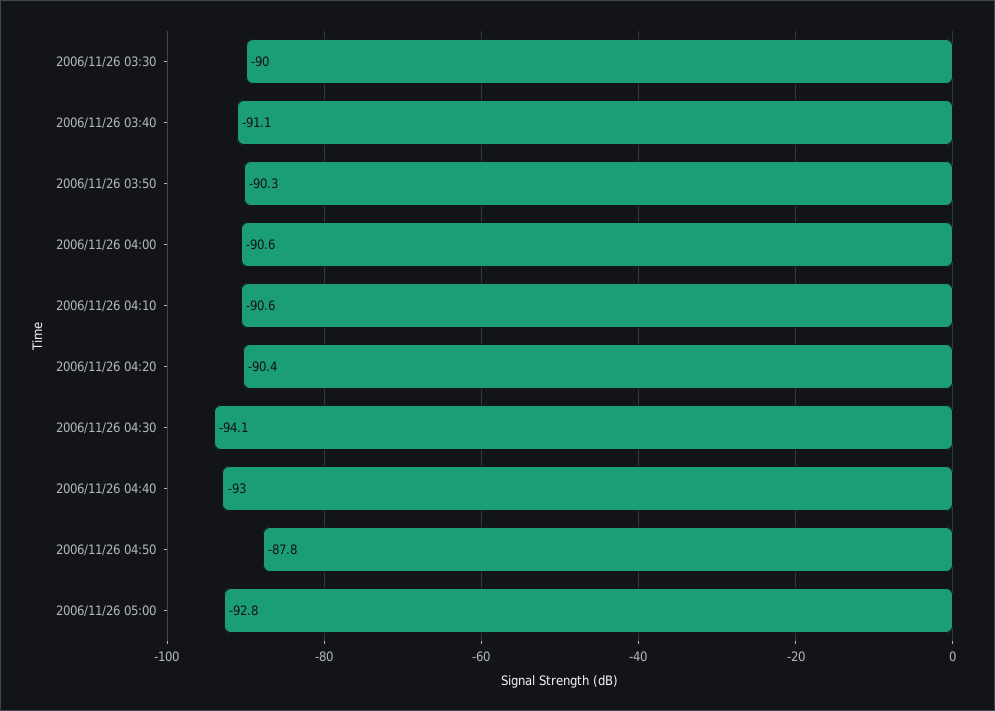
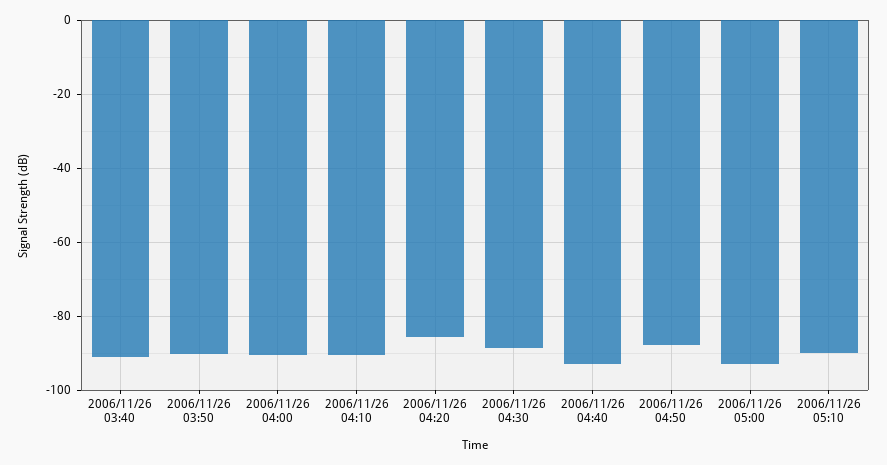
2006/11/26 03:30: -90 -> none
2006/11/26 04:20: -90.4 -> -86
2006/11/26 04:30: -94.1 -> -88
2006/11/26 05:10: none -> -90

